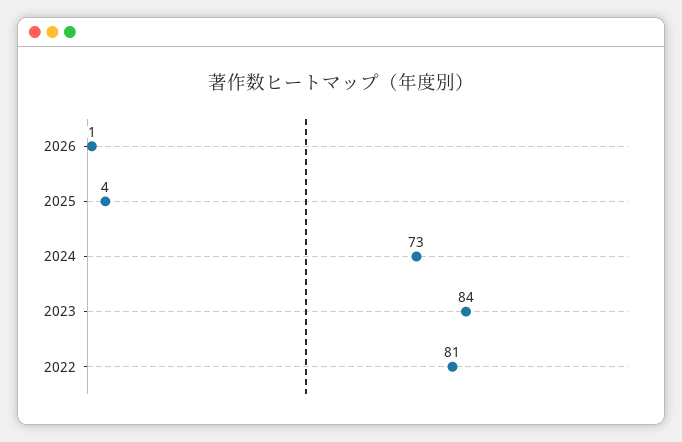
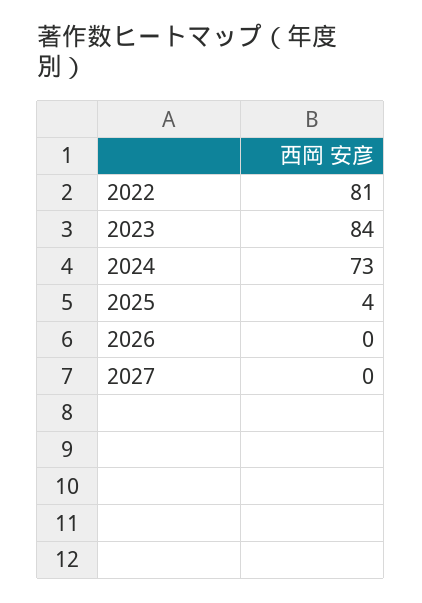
2026: 1 -> 0
2027: none -> 0

